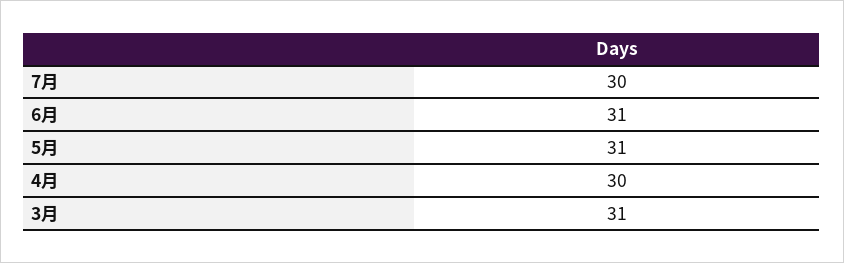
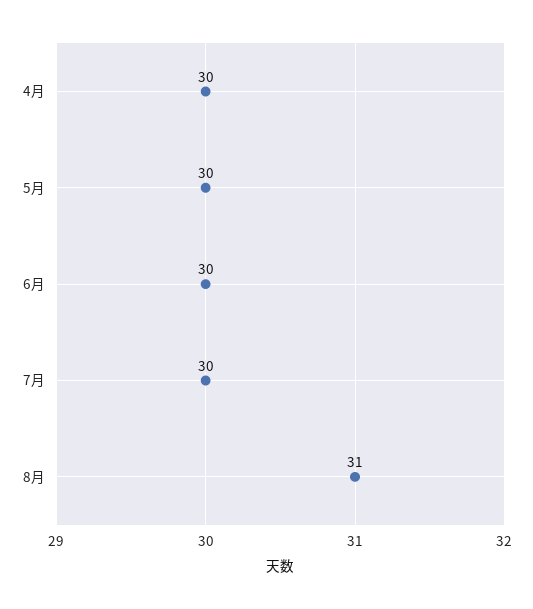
6月: 31 -> 30
5月: 31 -> 30
3月: 31 -> none
8月: none -> 31

